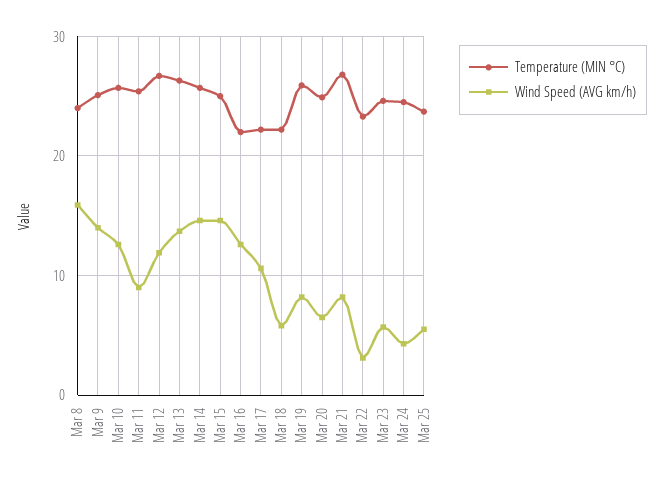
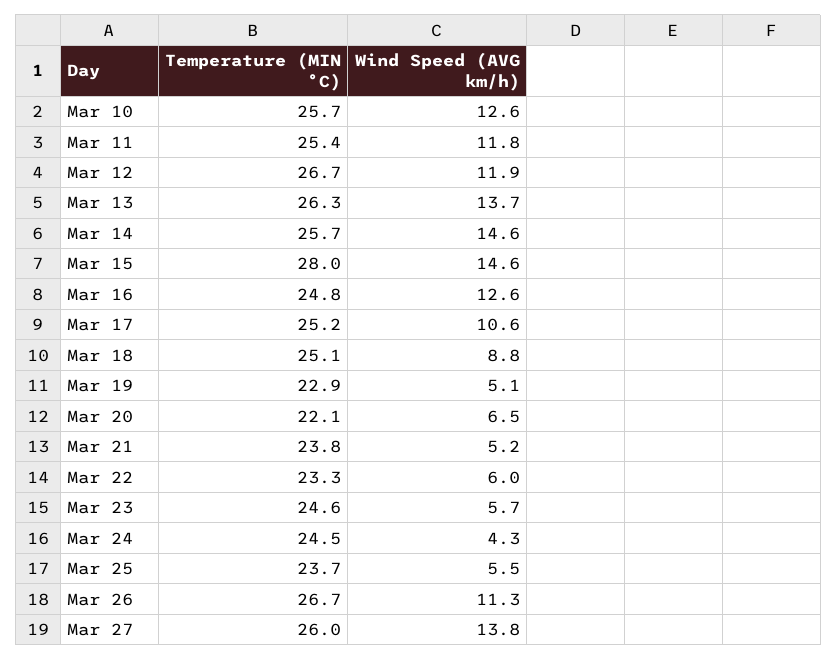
Temperature (MIN °C), Mar 8: 24 -> none
Wind Speed (AVG km/h), Mar 8: 16 -> none
Temperature (MIN °C), Mar 9: 25 -> none
Wind Speed (AVG km/h), Mar 9: 14 -> none
Wind Speed (AVG km/h), Mar 11: 9 -> 11.8
Temperature (MIN °C), Mar 15: 25 -> 28
Temperature (MIN °C), Mar 16: 22 -> 24.8
Temperature (MIN °C), Mar 17: 22 -> 25.2
Temperature (MIN °C), Mar 18: 22 -> 25.1
Wind Speed (AVG km/h), Mar 18: 6 -> 8.8
Temperature (MIN °C), Mar 19: 26 -> 22.9
Wind Speed (AVG km/h), Mar 19: 8 -> 5.1
Temperature (MIN °C), Mar 20: 25 -> 22.1
Temperature (MIN °C), Mar 21: 27 -> 23.8
Wind Speed (AVG km/h), Mar 21: 8 -> 5.2
Wind Speed (AVG km/h), Mar 22: 3 -> 6
Temperature (MIN °C), Mar 26: none -> 26.7
Wind Speed (AVG km/h), Mar 26: none -> 11.3
Temperature (MIN °C), Mar 27: none -> 26
Wind Speed (AVG km/h), Mar 27: none -> 13.8

